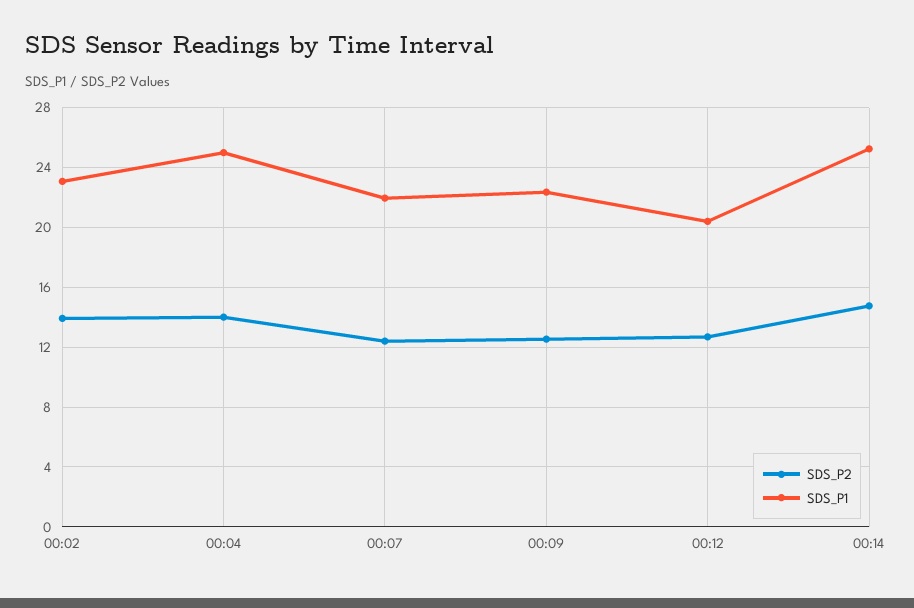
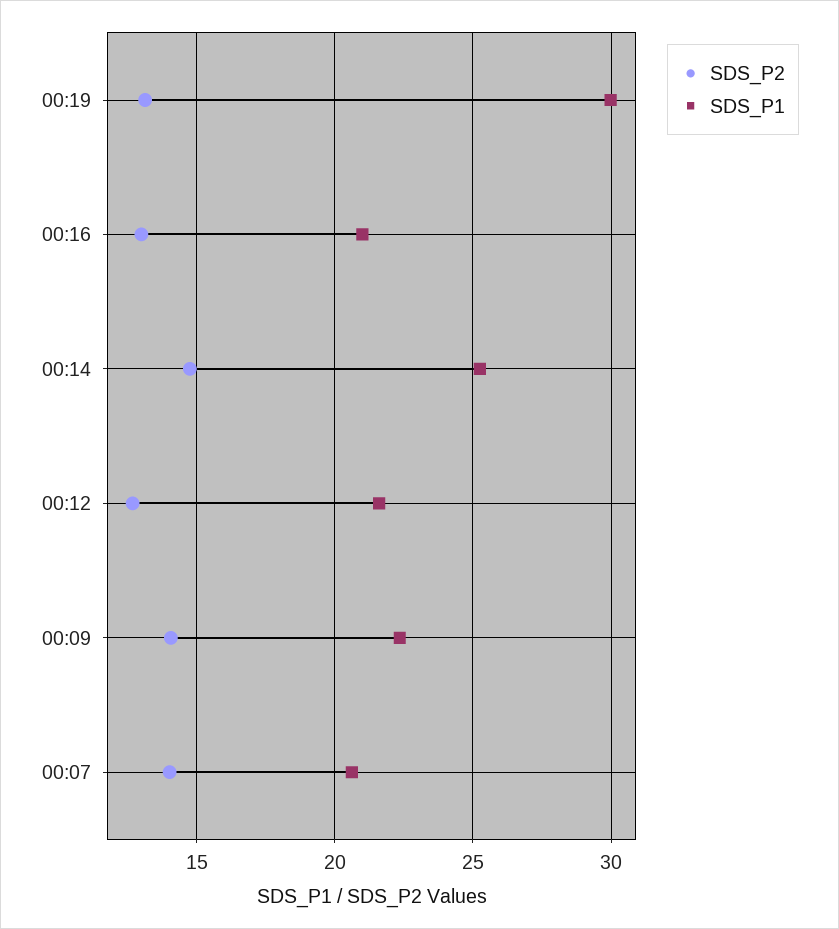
SDS_P2, 00:02: 14 -> none
SDS_P1, 00:02: 23 -> none
SDS_P2, 00:04: 14 -> none
SDS_P1, 00:04: 25 -> none
SDS_P2, 00:07: 12.5 -> 14
SDS_P1, 00:07: 22 -> 20.5
SDS_P2, 00:09: 12.5 -> 14
SDS_P1, 00:12: 20.5 -> 21.5
SDS_P2, 00:19: none -> 13
SDS_P1, 00:19: none -> 30
SDS_P2, 00:16: none -> 13
SDS_P1, 00:16: none -> 21

